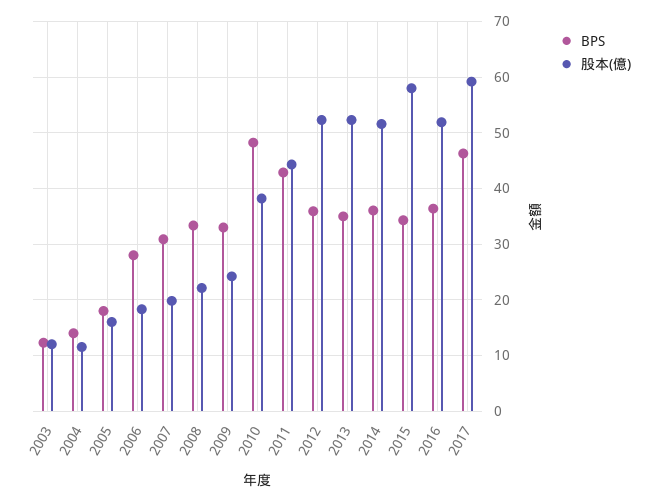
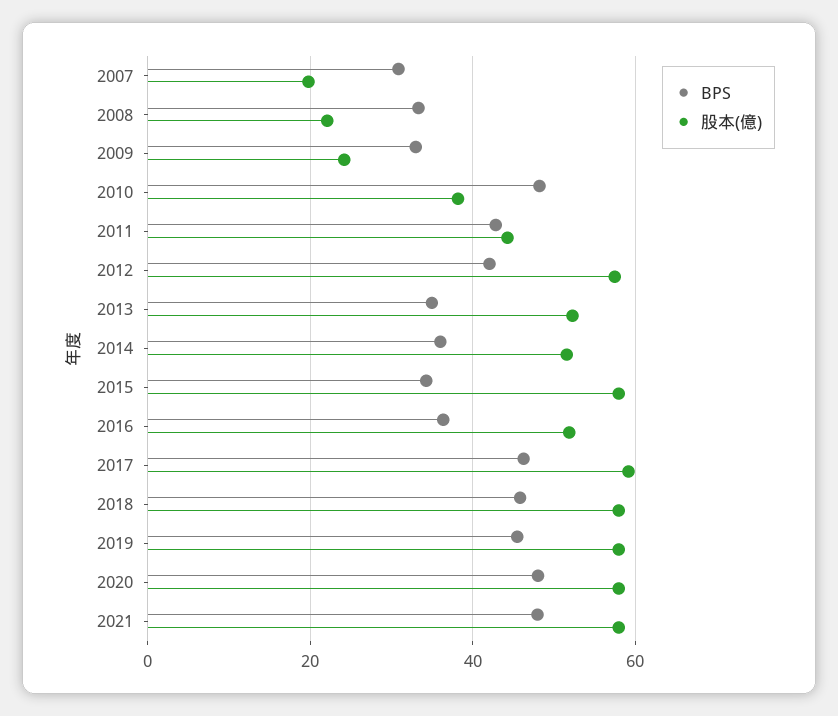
BPS, 2003: 12 -> none
股本(億), 2003: 12 -> none
BPS, 2004: 14 -> none
股本(億), 2004: 12 -> none
BPS, 2005: 18 -> none
股本(億), 2005: 16 -> none
BPS, 2006: 28 -> none
股本(億), 2006: 18 -> none
BPS, 2012: 36 -> 42
股本(億), 2012: 52 -> 58
BPS, 2018: none -> 46
股本(億), 2018: none -> 58
BPS, 2019: none -> 46
股本(億), 2019: none -> 58
BPS, 2020: none -> 48
股本(億), 2020: none -> 58
BPS, 2021: none -> 48
股本(億), 2021: none -> 58

